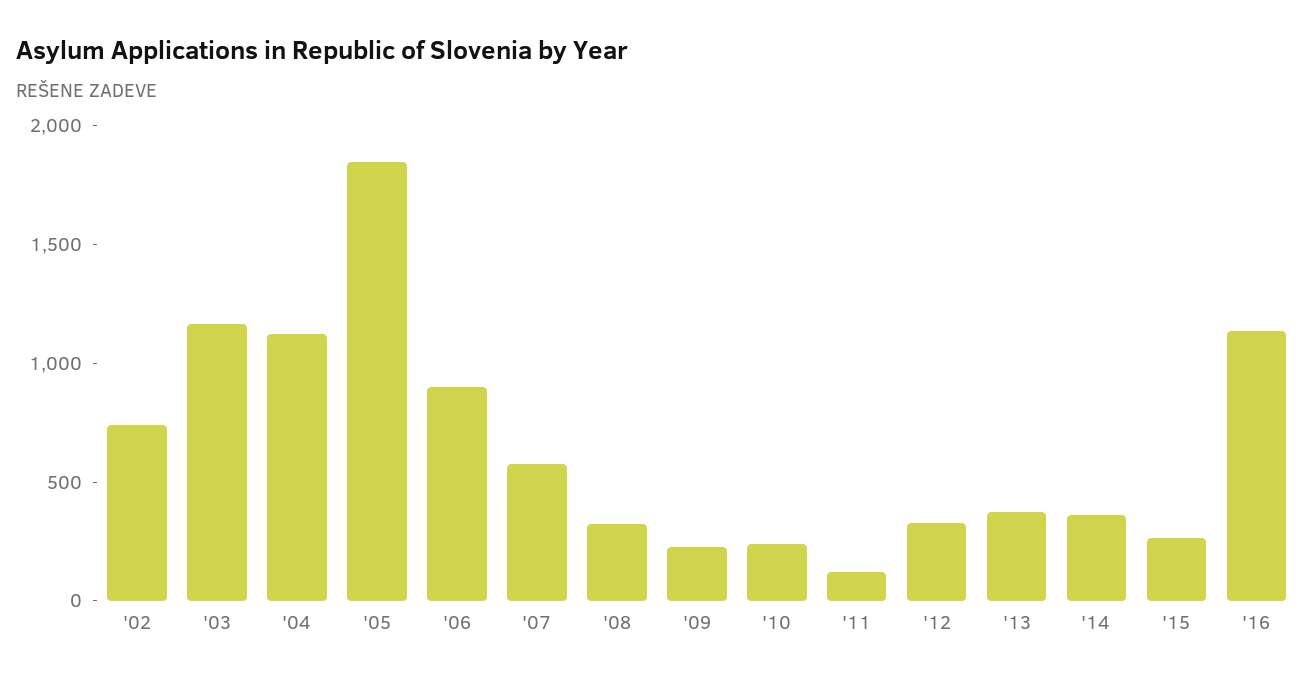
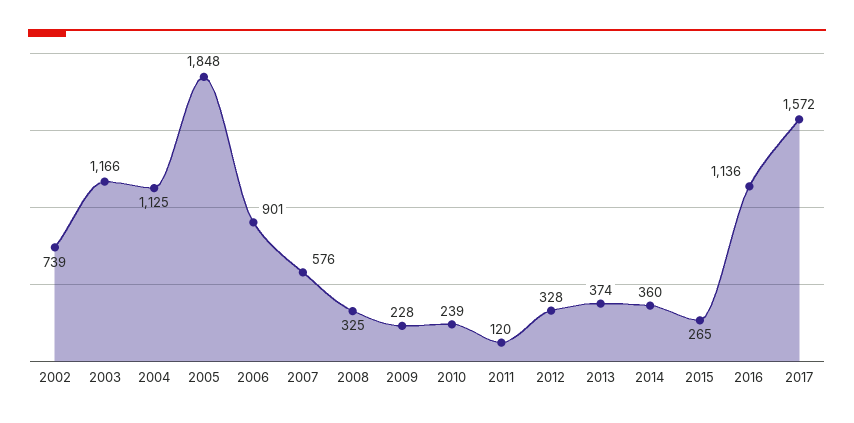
2017: none -> 1572

